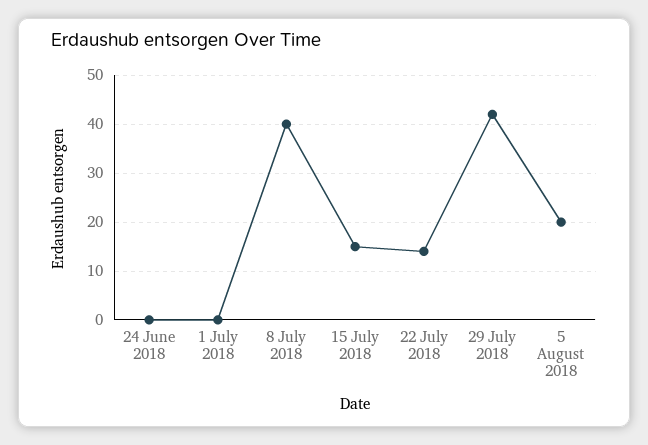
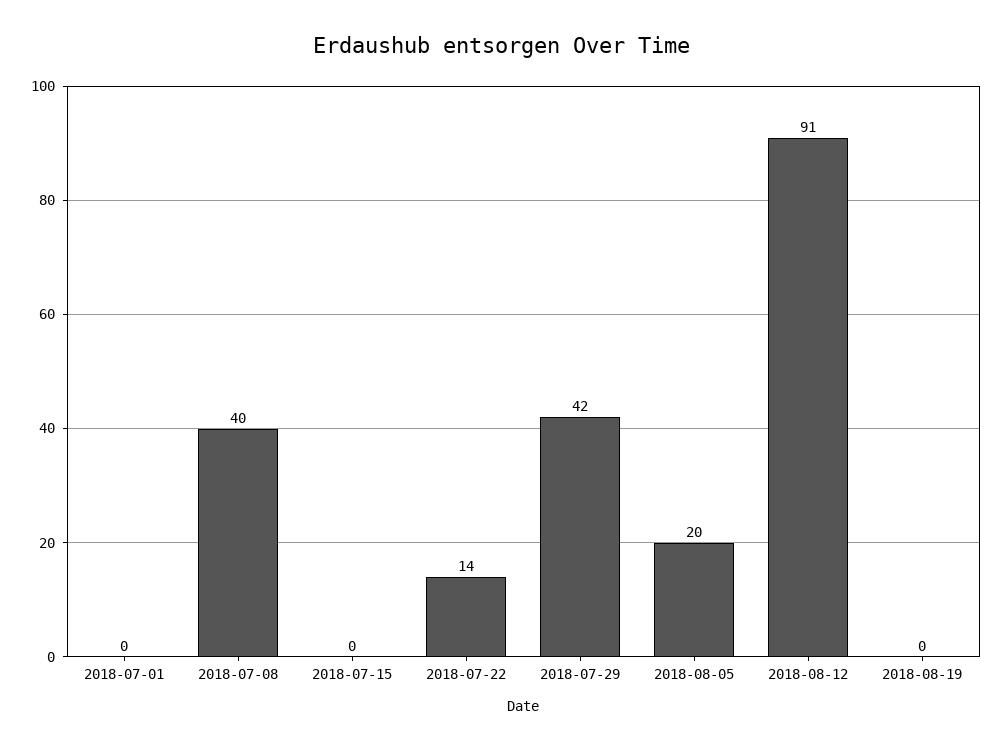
24 June 2018: 0 -> none
15 July 2018: 15 -> 0
2018-08-12: none -> 91
2018-08-19: none -> 0

